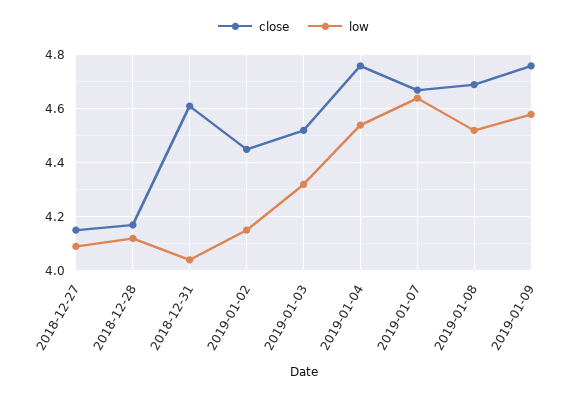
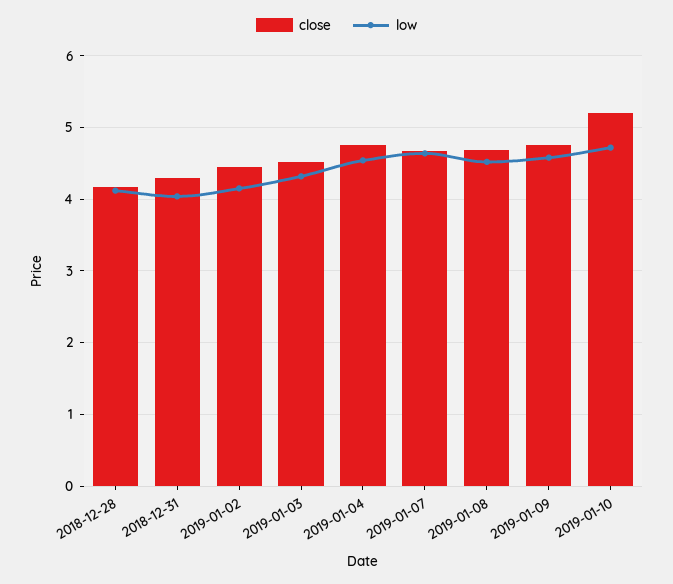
close, 2018-12-27: 4.15 -> none
low, 2018-12-27: 4.1 -> none
close, 2018-12-31: 4.6 -> 4.3
close, 2019-01-10: none -> 5.2
low, 2019-01-10: none -> 4.7

